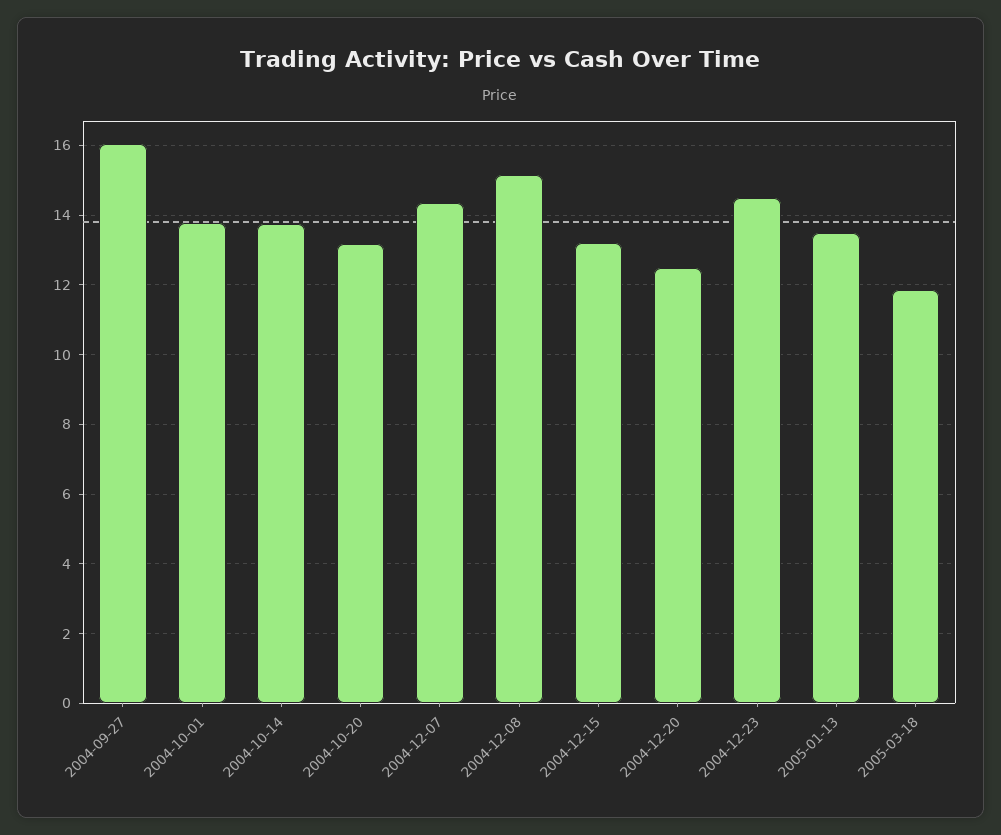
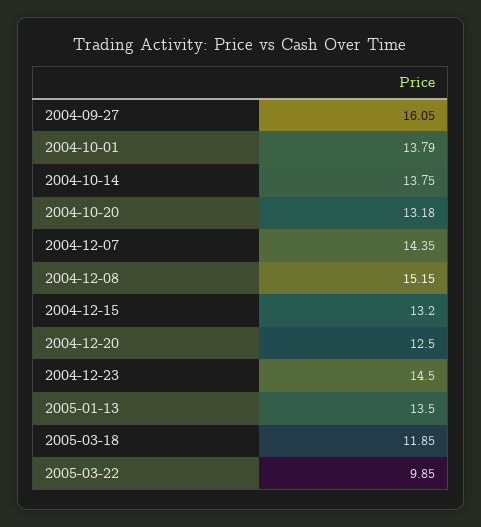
2005-03-22: none -> 9.85

